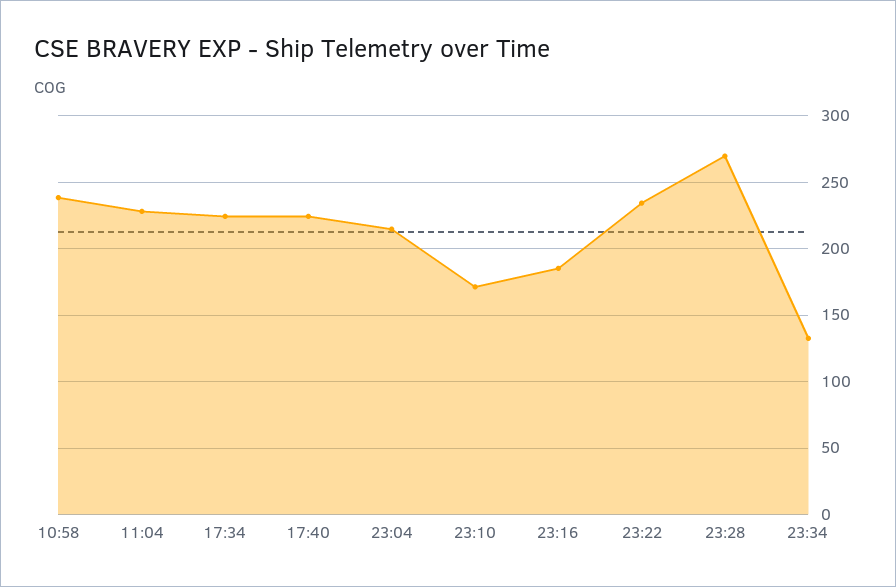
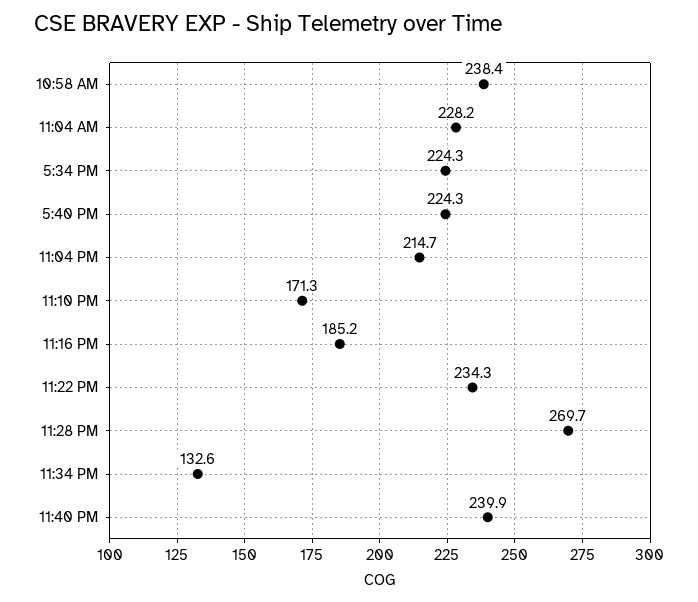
11:40 PM: none -> 239.9

